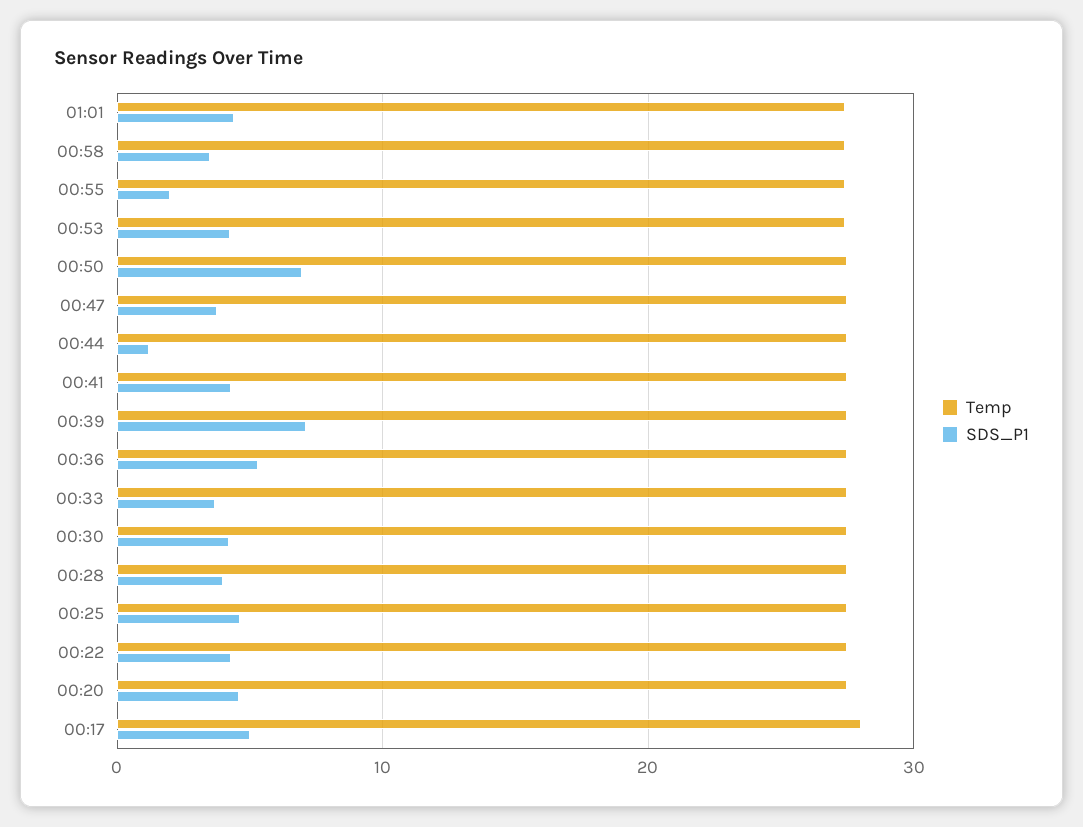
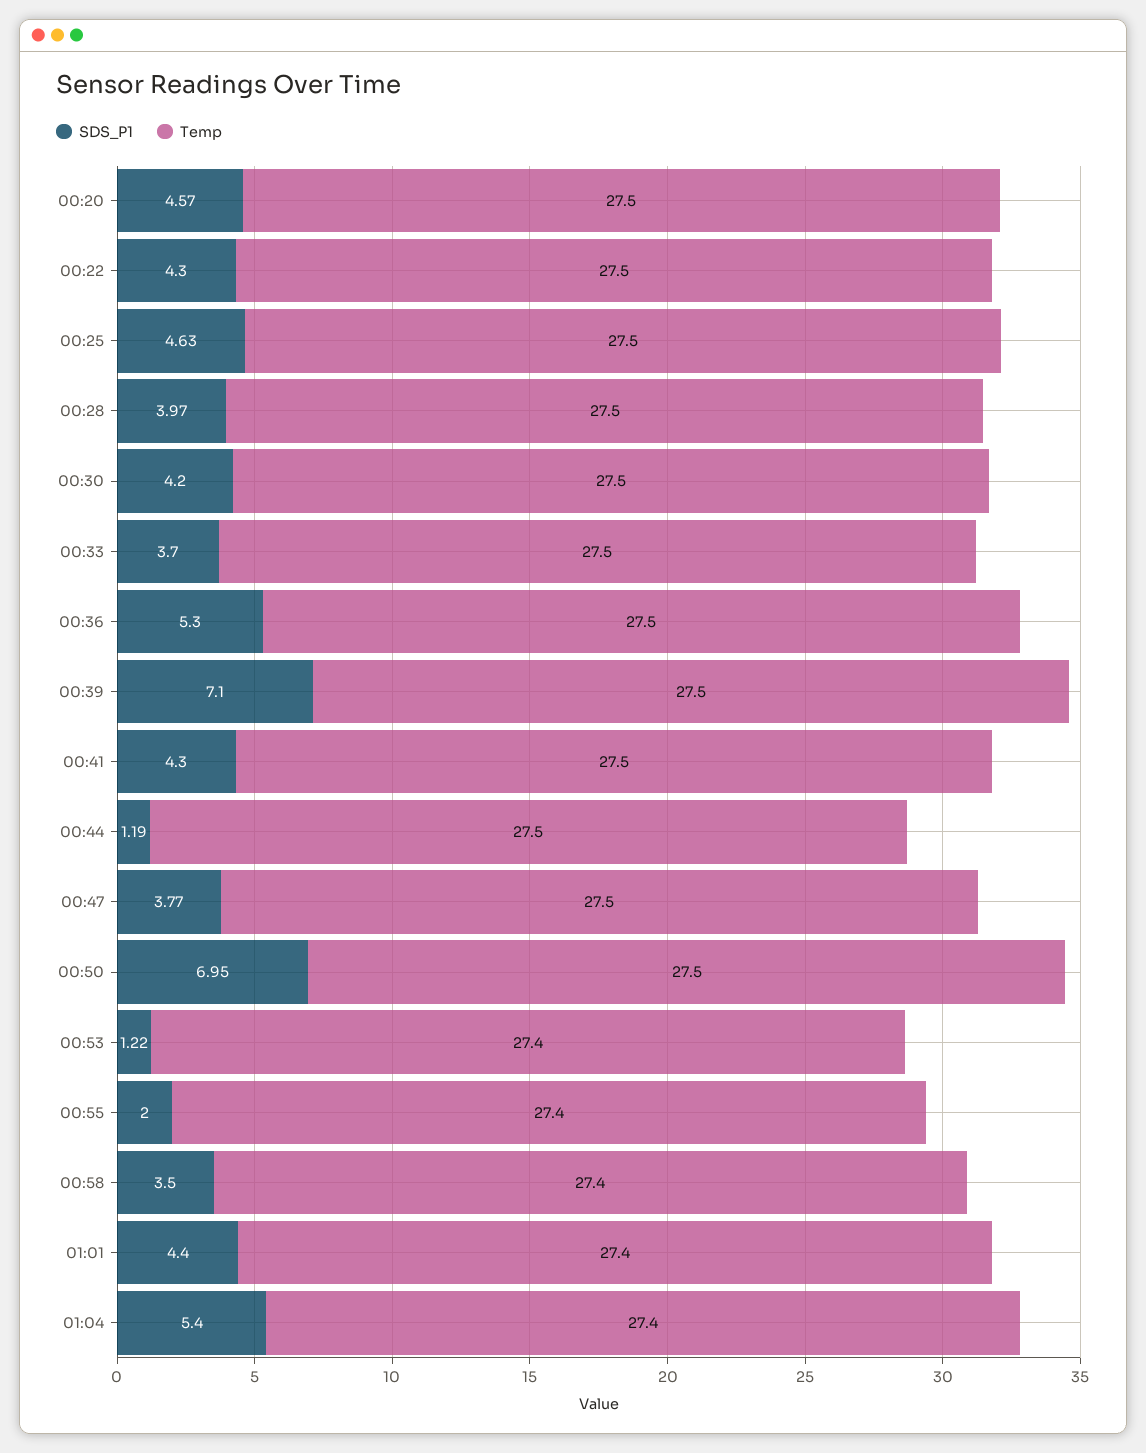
SDS_P1, 00:53: 4 -> 1.22
Temp, 00:17: 28 -> none
SDS_P1, 00:17: 5 -> none
SDS_P1, 01:04: none -> 5.4
Temp, 01:04: none -> 27.4

